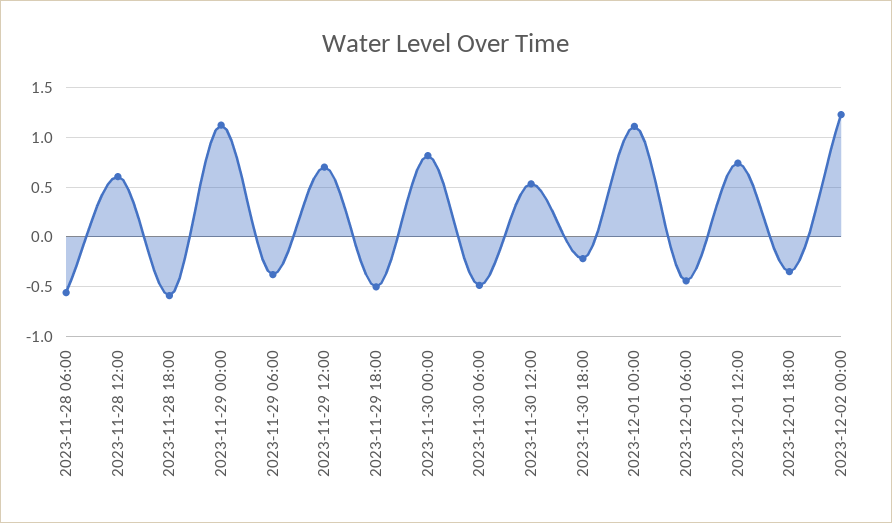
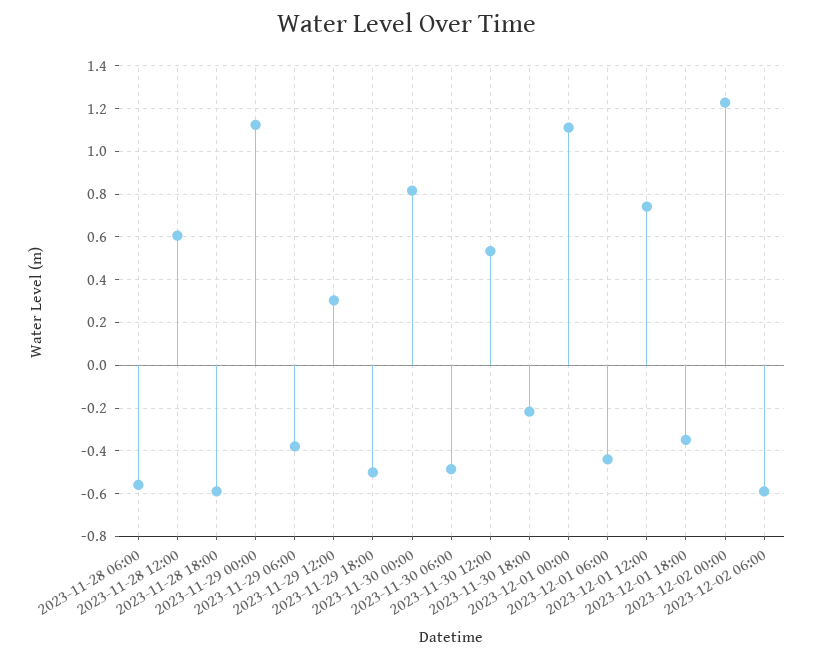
2023-11-29 12:00: 0.7 -> 0.3
2023-12-02 06:00: none -> -0.6

